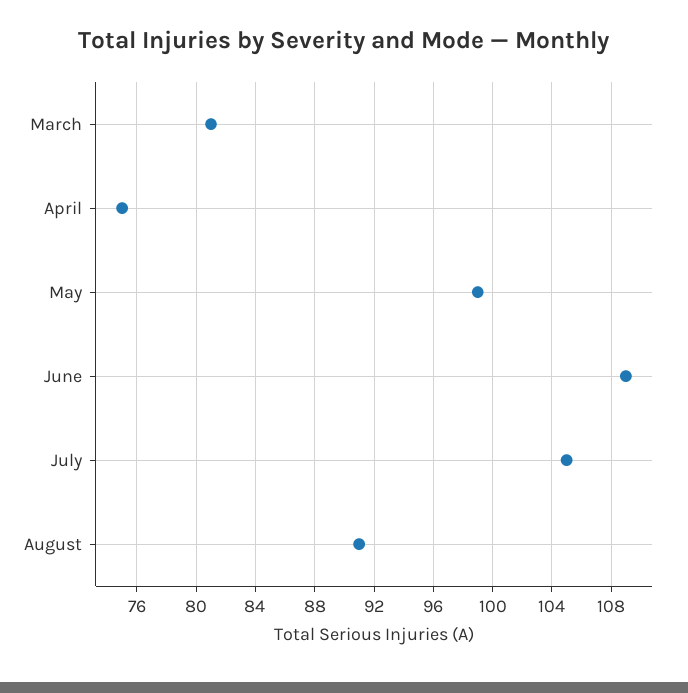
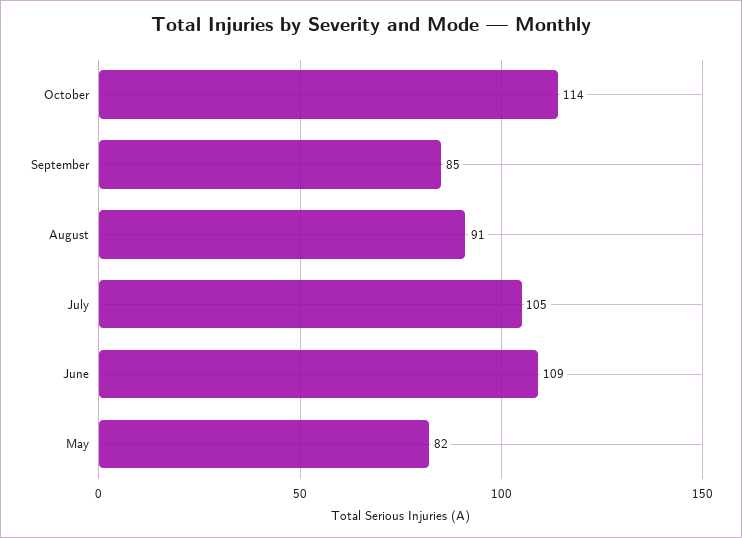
March: 81 -> none
April: 75 -> none
May: 99 -> 82
October: none -> 114
September: none -> 85

